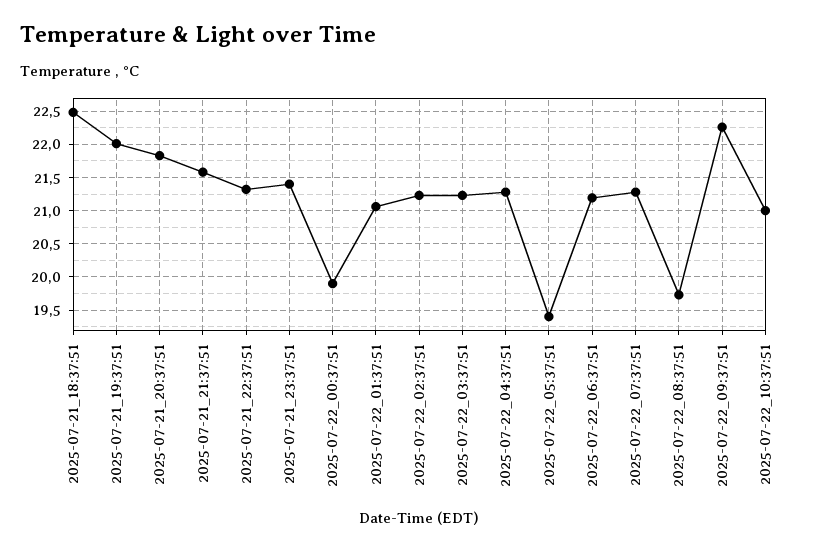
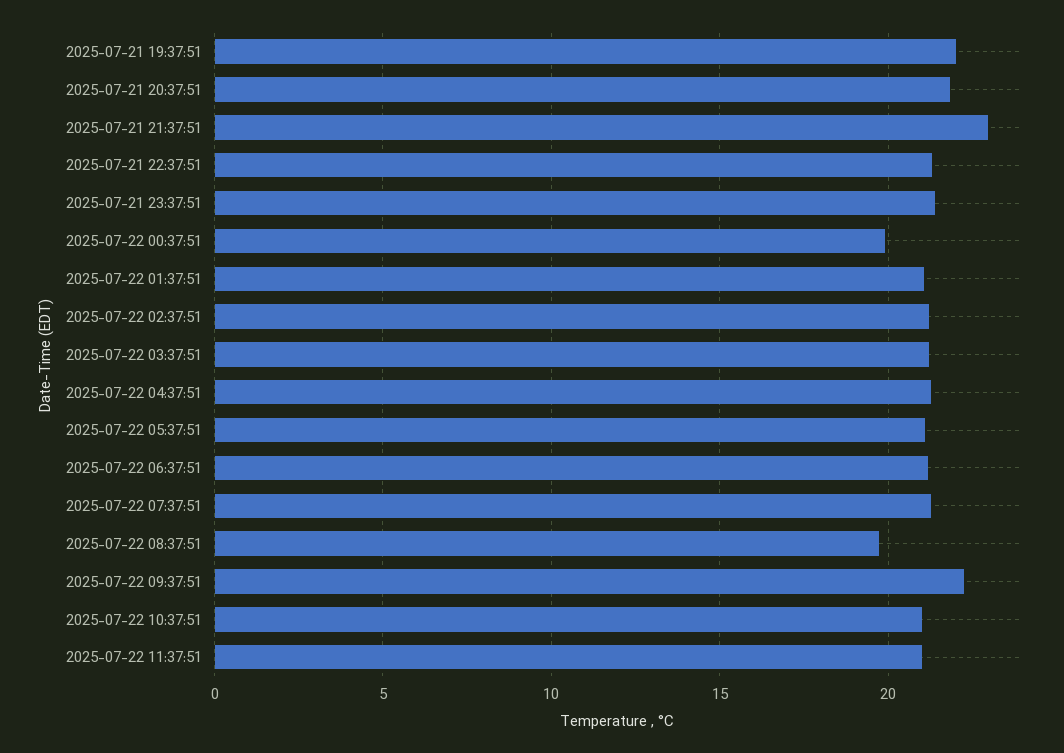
2025-07-21_18:37:51: 22.5 -> none
2025-07-21_21:37:51: 21.6 -> 23
2025-07-22_05:37:51: 19.4 -> 21
2025-07-22 11:37:51: none -> 21

